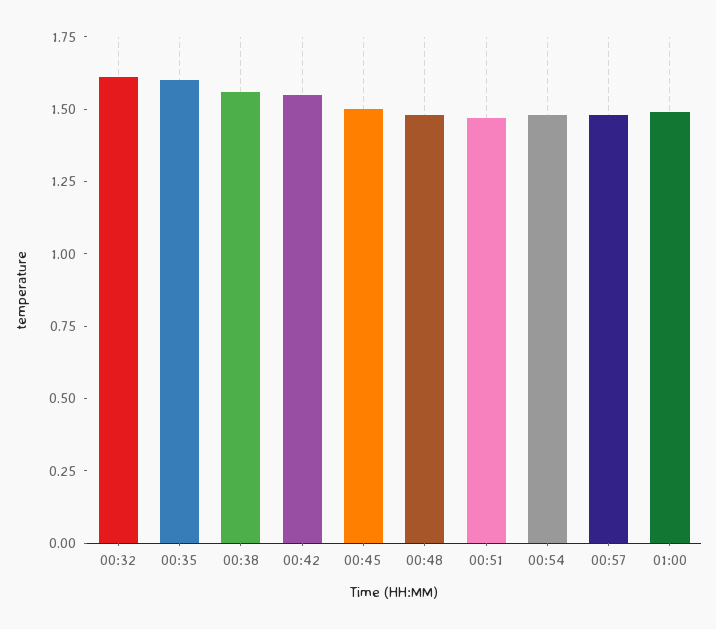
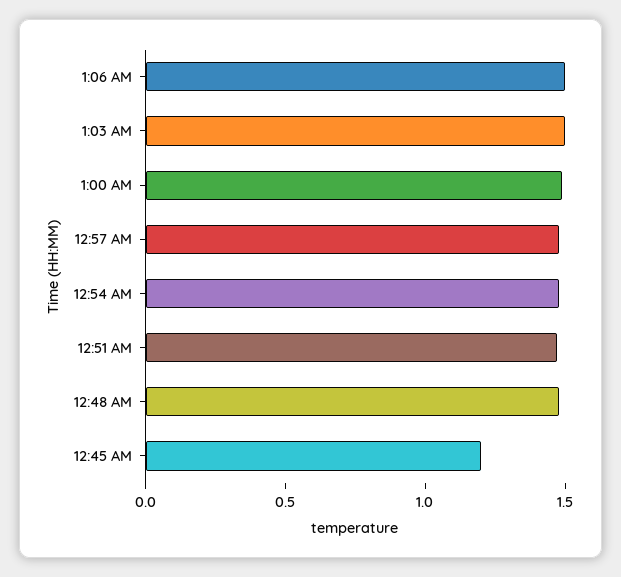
00:32: 1.6 -> none
00:35: 1.6 -> none
00:38: 1.55 -> none
00:42: 1.55 -> none
00:45: 1.5 -> 1.2
1:06 AM: none -> 1.5
1:03 AM: none -> 1.5

